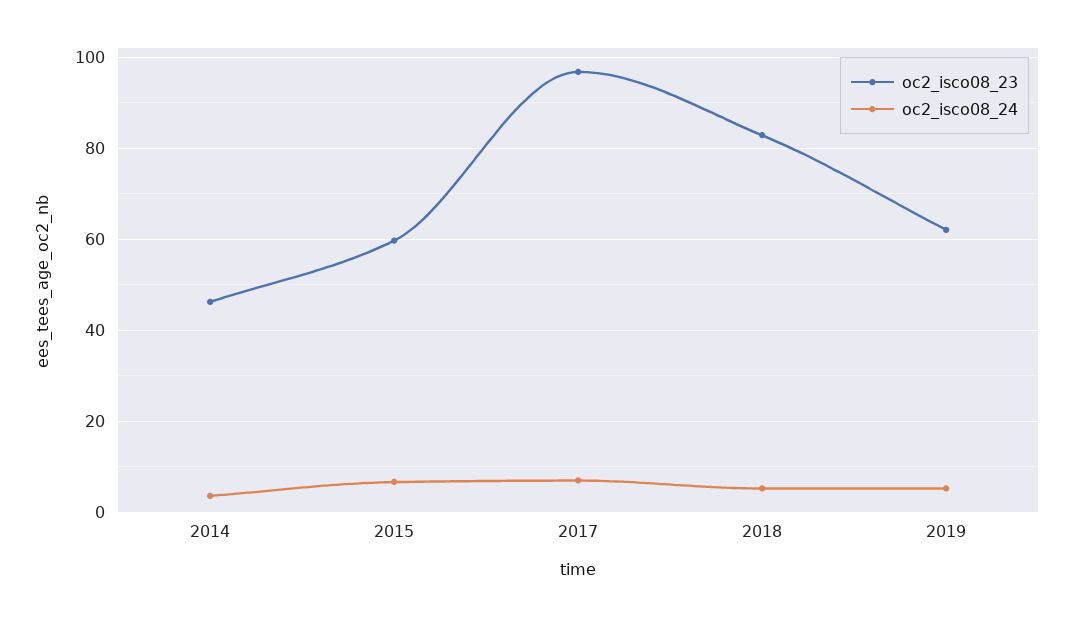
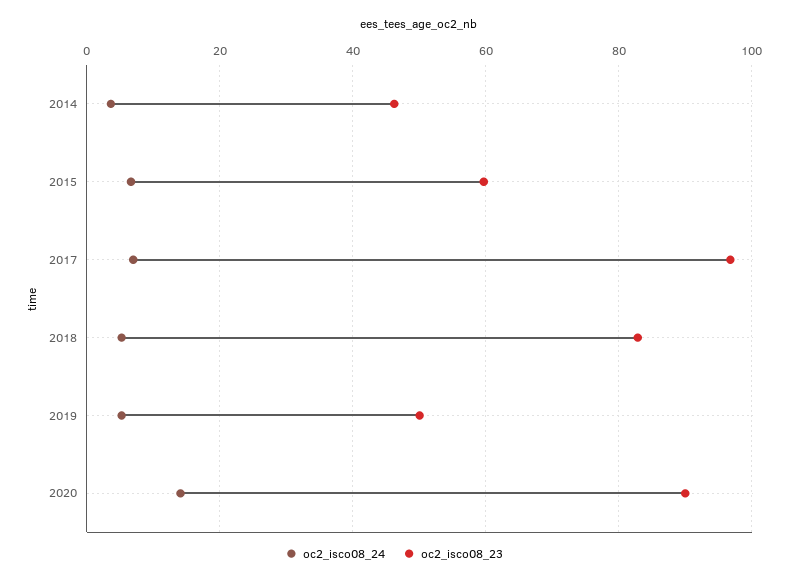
oc2_isco08_23, 2019: 62 -> 50
oc2_isco08_24, 2020: none -> 14
oc2_isco08_23, 2020: none -> 90

